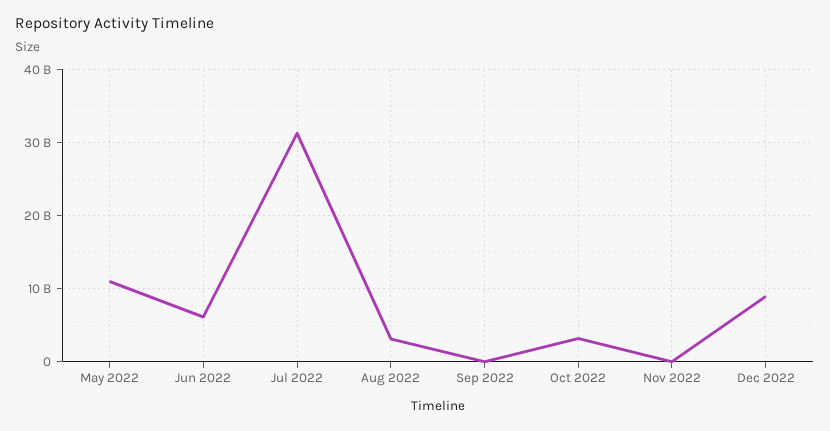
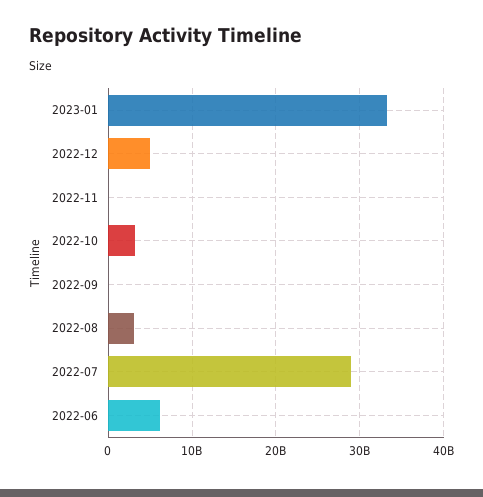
May 2022: 11000000000 -> none
Jul 2022: 31000000000 -> 29000000000
Dec 2022: 9000000000 -> 5000000000
2023-01: none -> 33000000000

